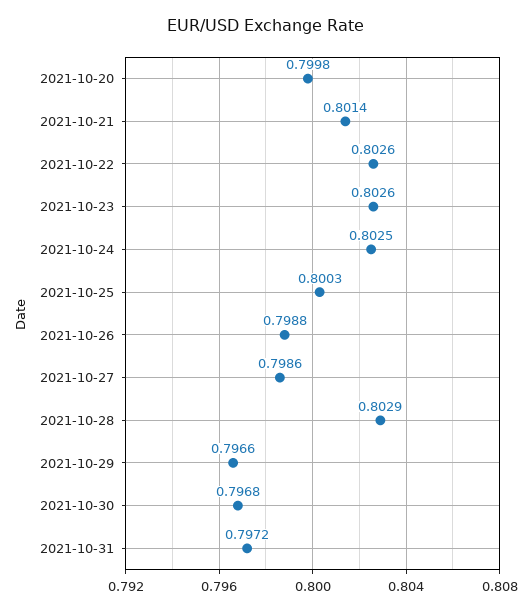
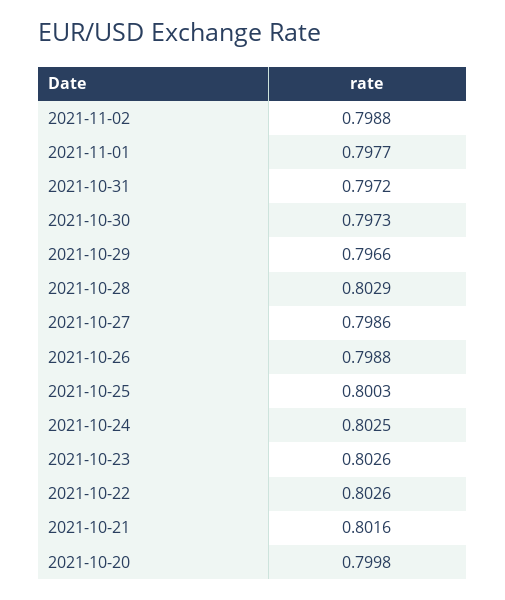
2021-10-21: 0.8014 -> 0.8016
2021-10-30: 0.7968 -> 0.7973
2021-11-02: none -> 0.7988
2021-11-01: none -> 0.7977

